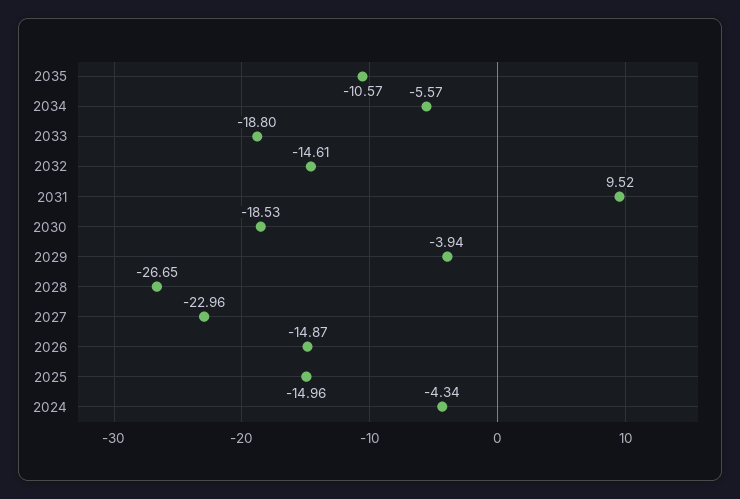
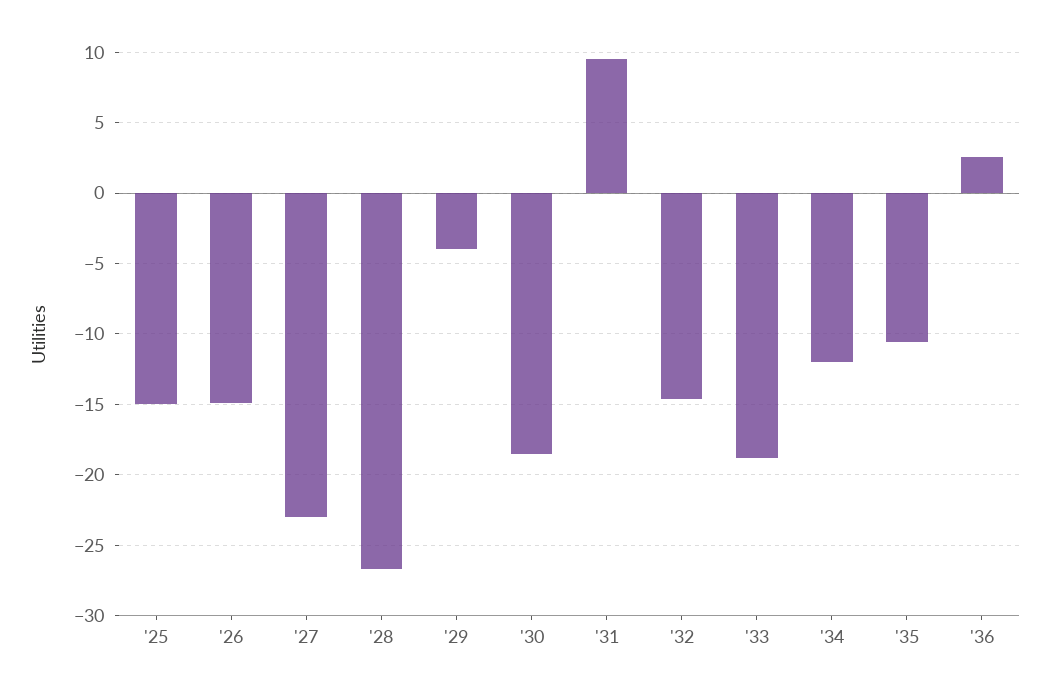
2034: -5.57 -> -12
2024: -4.34 -> none
'36: none -> 2.5

